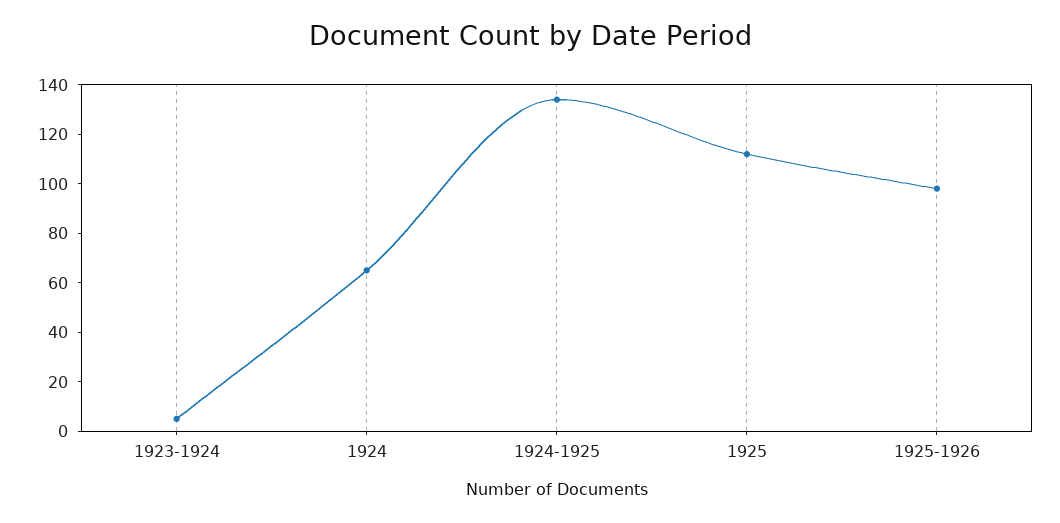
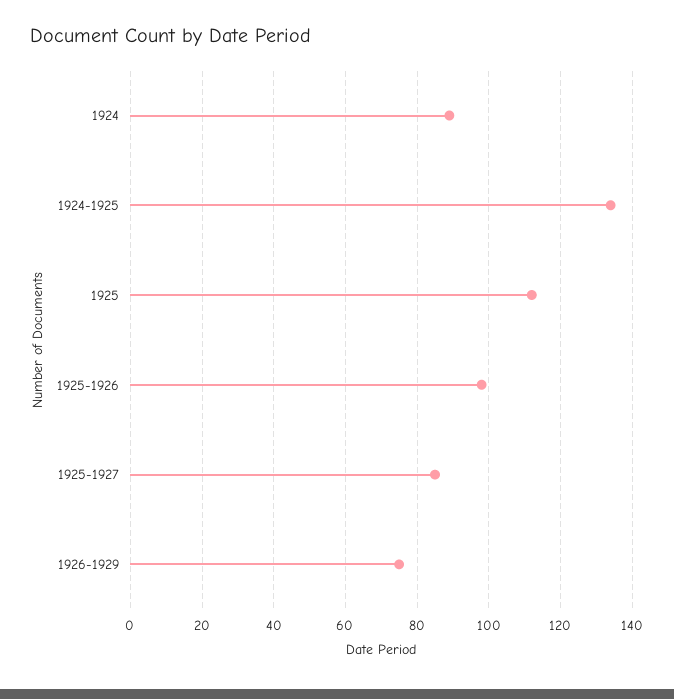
1923-1924: 5 -> none
1924: 65 -> 90
1925-1927: none -> 85
1926-1929: none -> 75

